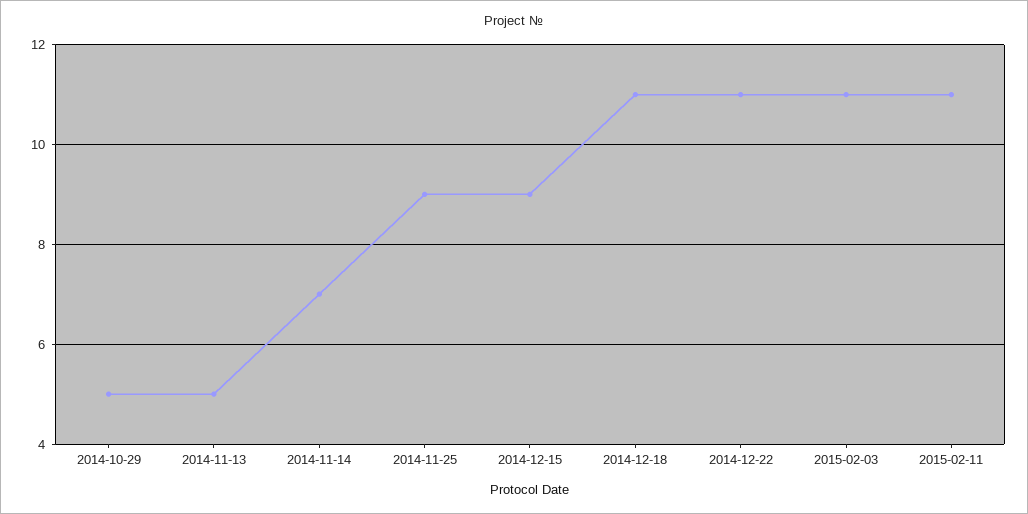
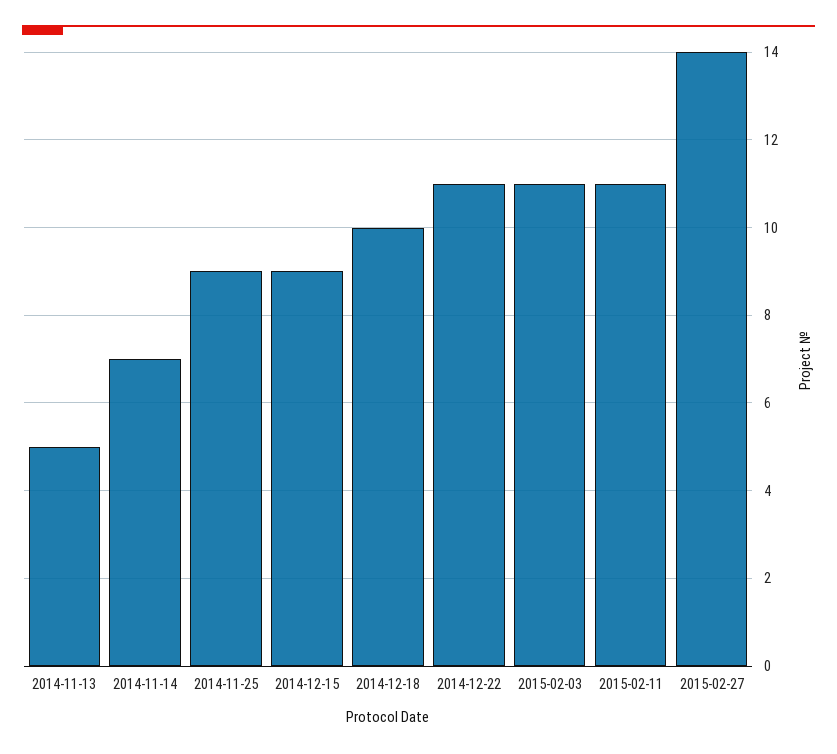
2014-10-29: 5 -> none
2014-12-18: 11 -> 10
2015-02-27: none -> 14

